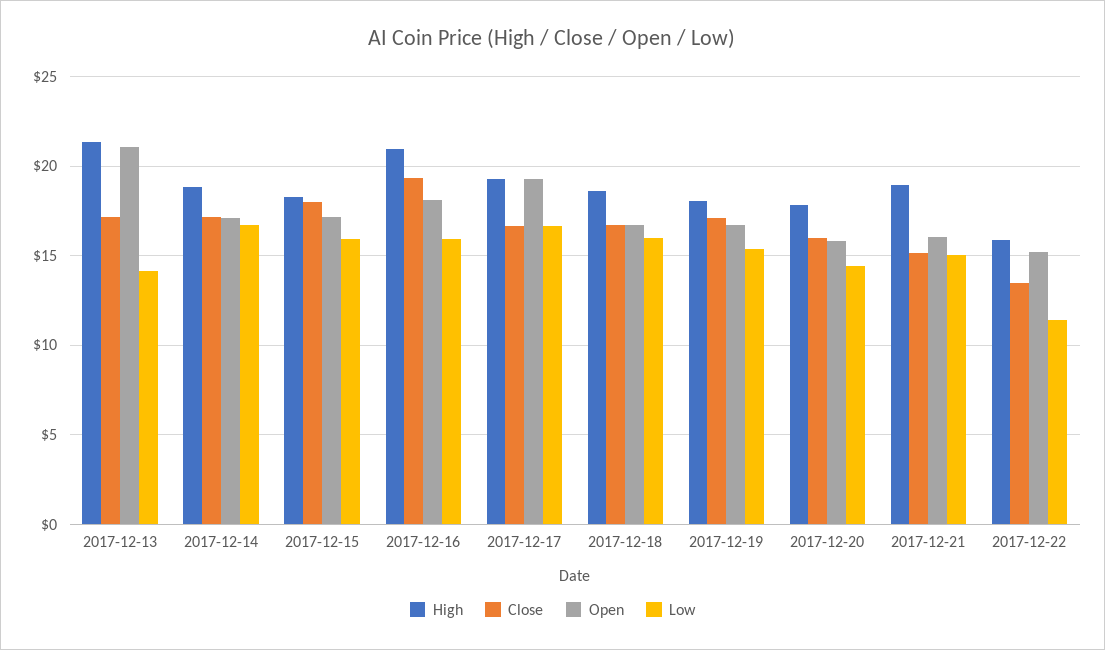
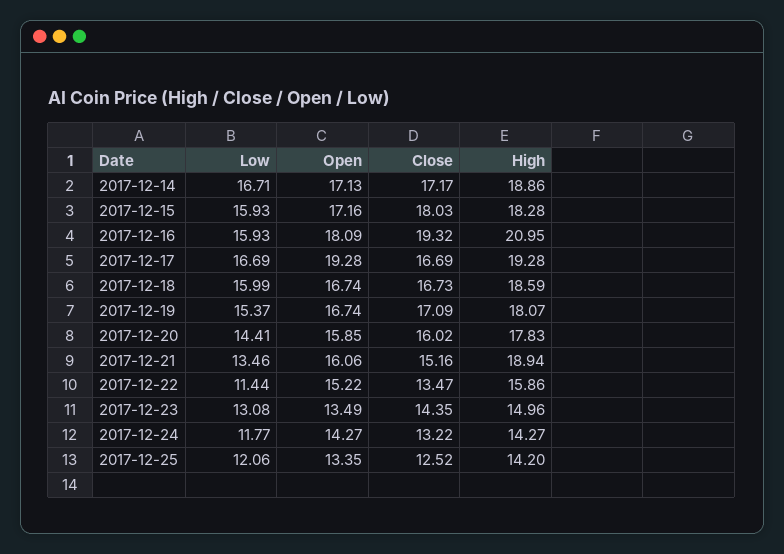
High, 2017-12-13: 21.5 -> none
Close, 2017-12-13: 17 -> none
Open, 2017-12-13: 21 -> none
Low, 2017-12-13: 14 -> none
Low, 2017-12-21: 15 -> 13.46
Low, 2017-12-23: none -> 13.08
Open, 2017-12-23: none -> 13.49
Close, 2017-12-23: none -> 14.35
High, 2017-12-23: none -> 14.96
Low, 2017-12-24: none -> 11.77
Open, 2017-12-24: none -> 14.27
Close, 2017-12-24: none -> 13.22
High, 2017-12-24: none -> 14.27
Low, 2017-12-25: none -> 12.06
Open, 2017-12-25: none -> 13.35
Close, 2017-12-25: none -> 12.52
High, 2017-12-25: none -> 14.2

